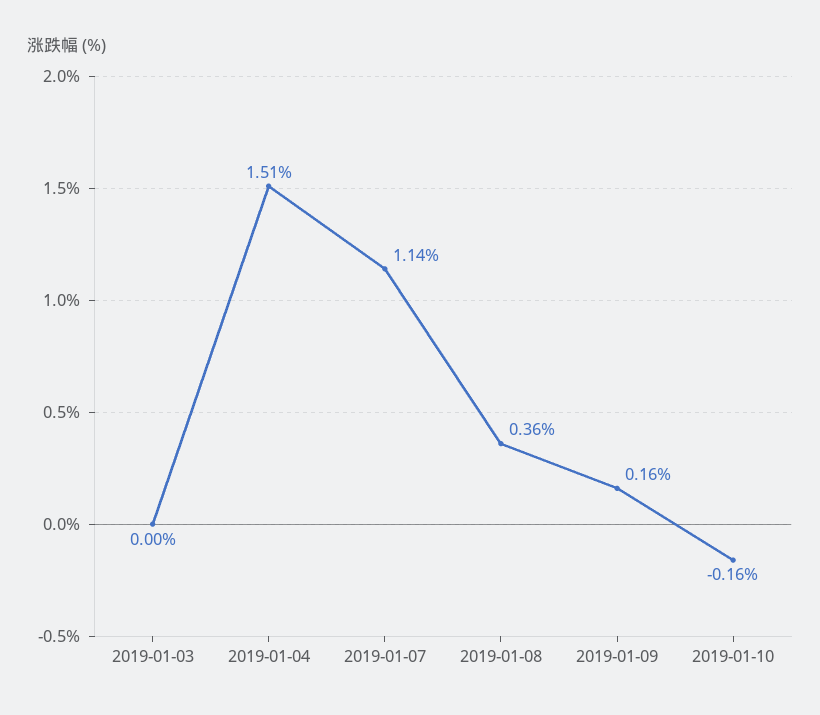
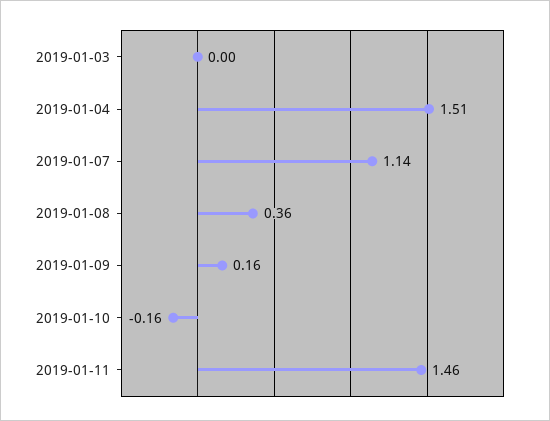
2019-01-11: none -> 1.46

